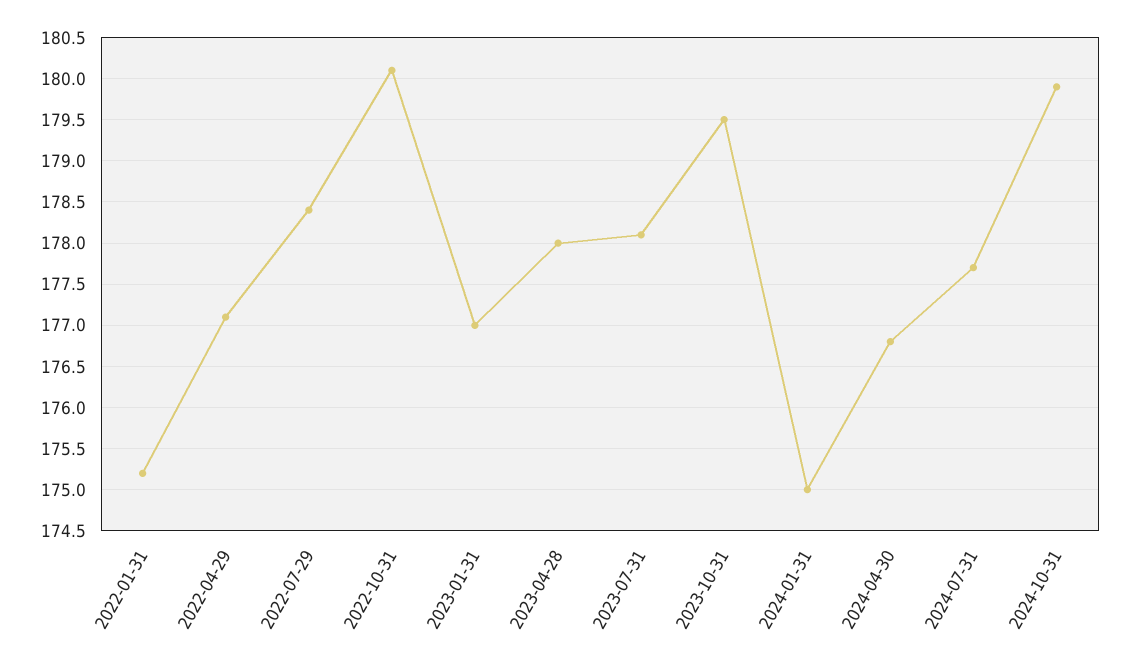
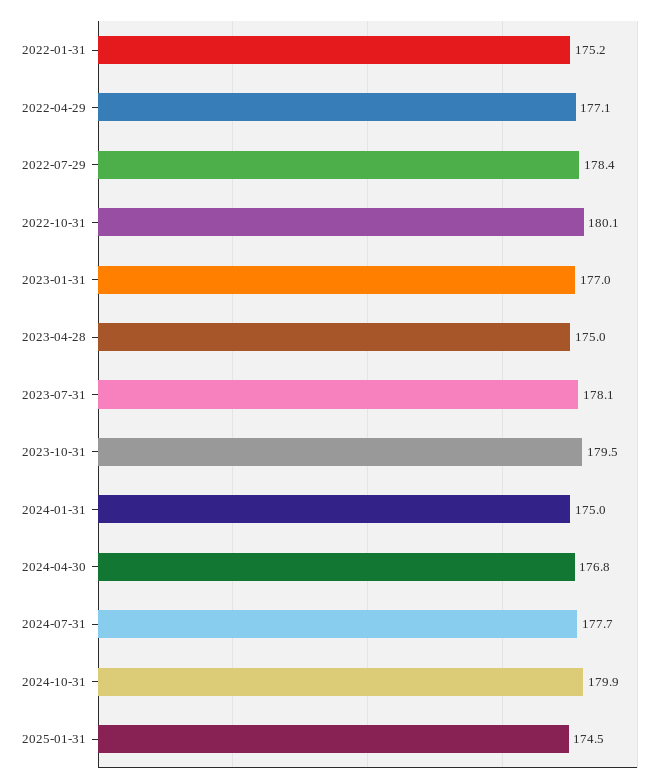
2023-04-28: 178 -> 175
2025-01-31: none -> 174.5

